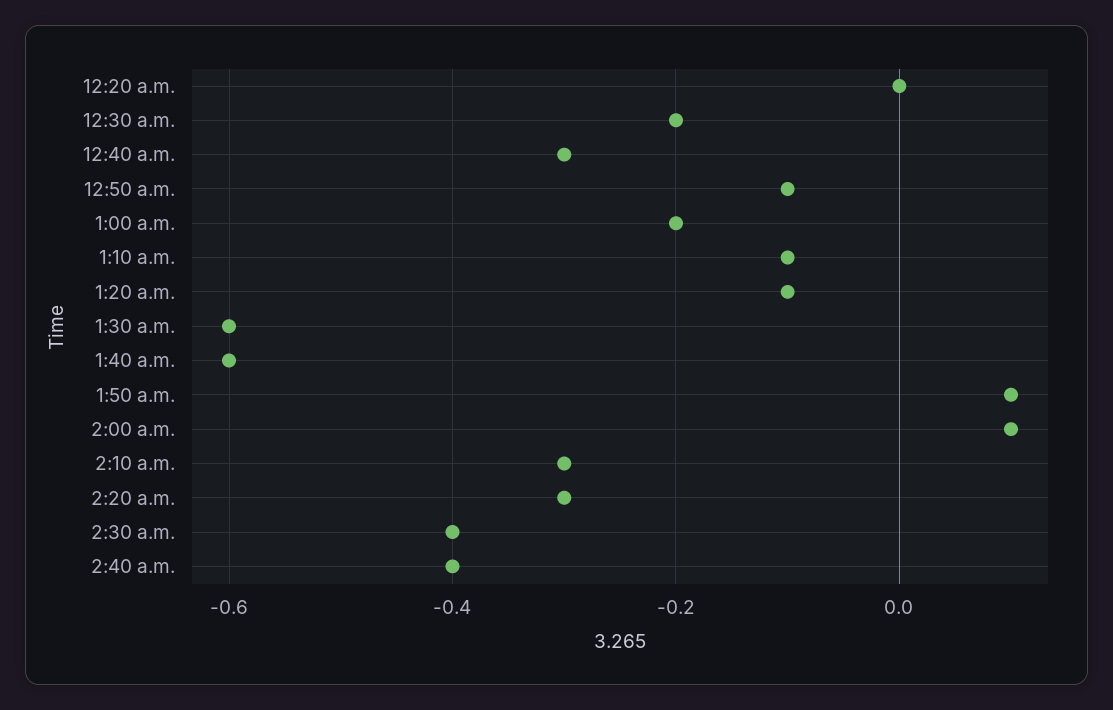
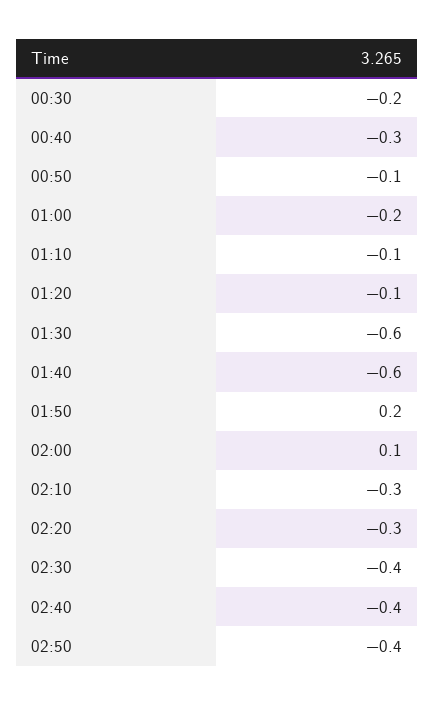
12:20 a.m.: 0 -> none
1:50 a.m.: 0.1 -> 0.2
02:50: none -> -0.4

